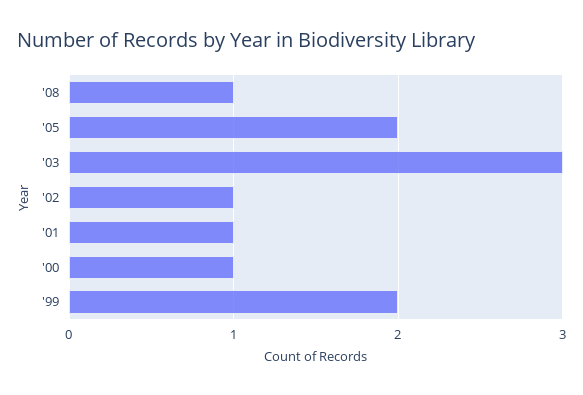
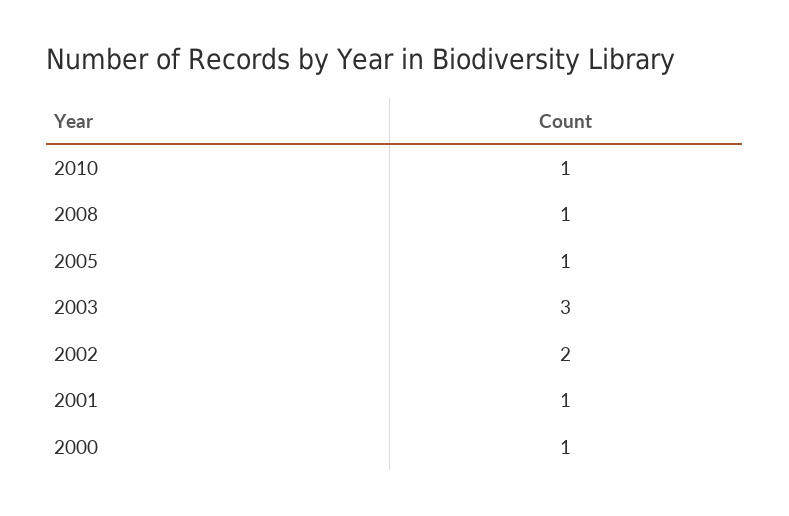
'05: 2 -> 1
'02: 1 -> 2
'99: 2 -> none
2010: none -> 1

